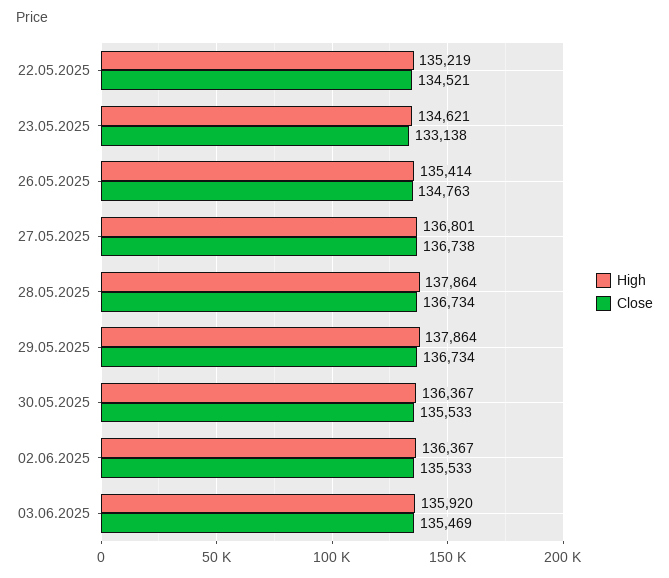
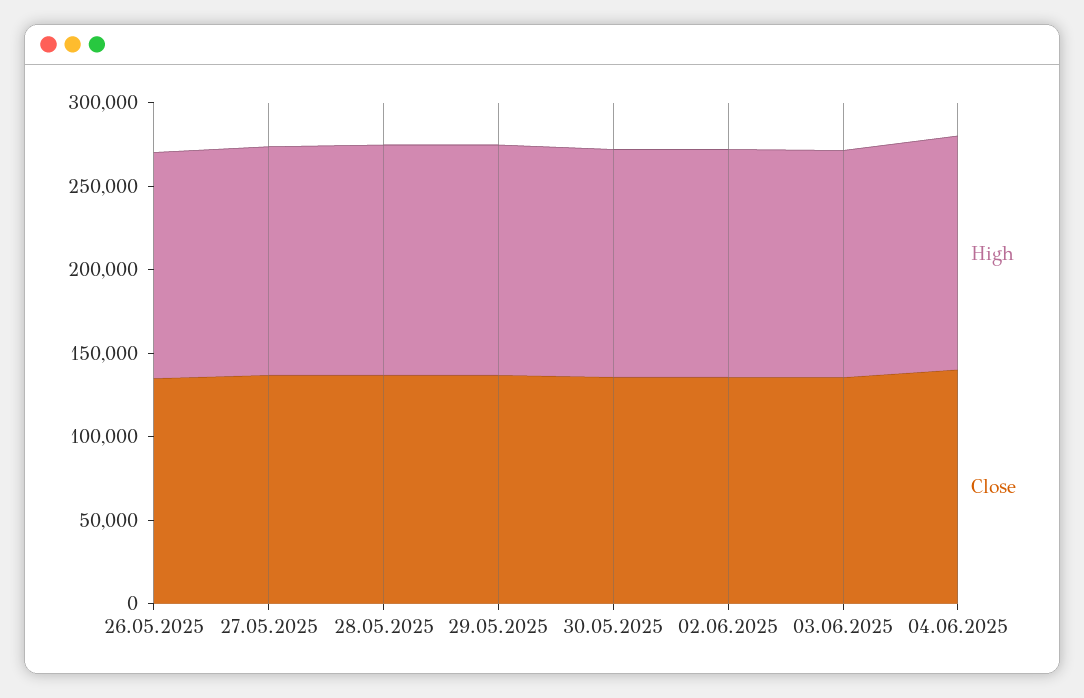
High, 22.05.2025: 135219 -> none
Close, 22.05.2025: 134521 -> none
High, 23.05.2025: 134621 -> none
Close, 23.05.2025: 133138 -> none
High, 04.06.2025: none -> 140000
Close, 04.06.2025: none -> 140000

